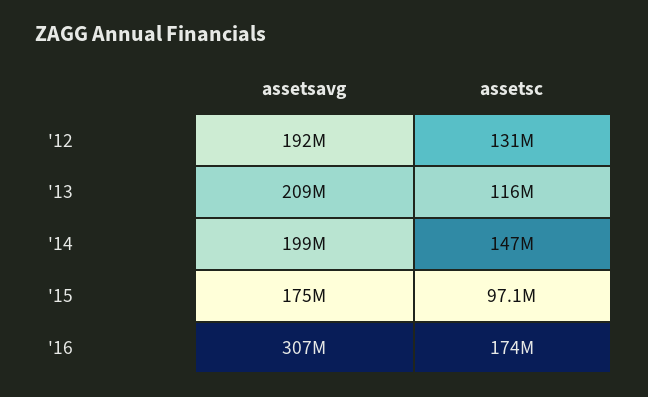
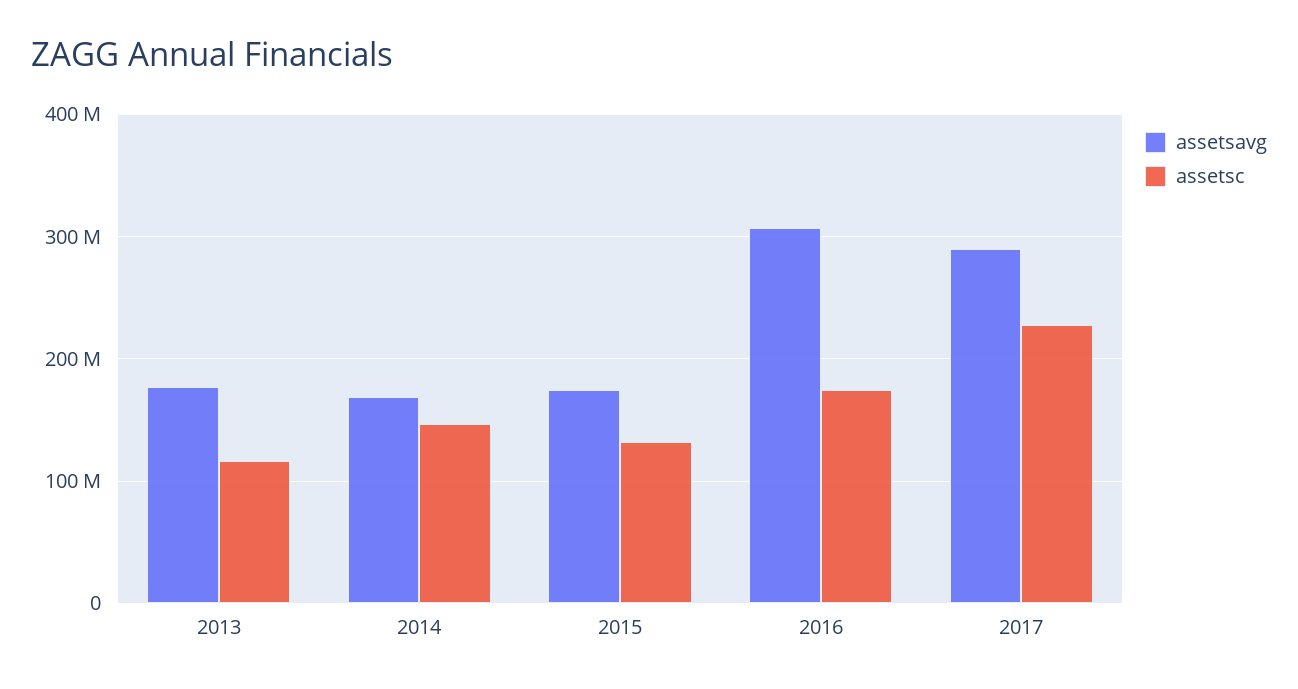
assetsavg, '12: 192000000 -> none
assetsc, '12: 131000000 -> none
assetsavg, '13: 209000000 -> 180000000
assetsavg, '14: 199000000 -> 170000000
assetsc, '15: 97100000 -> 130000000
assetsavg, 2017: none -> 290000000
assetsc, 2017: none -> 230000000

